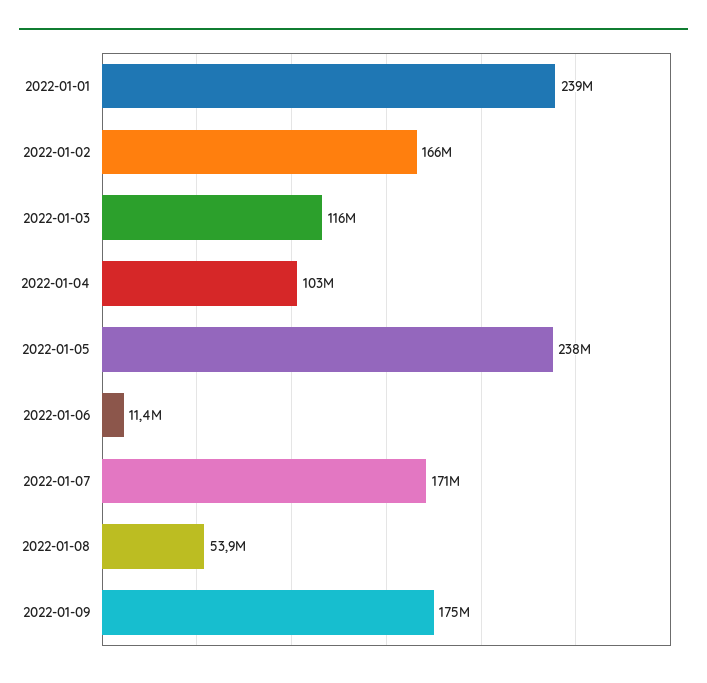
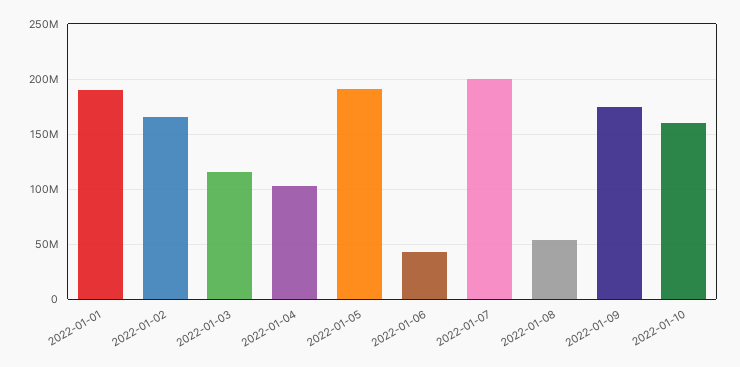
2022-01-01: 239000000 -> 190000000
2022-01-05: 238000000 -> 190000000
2022-01-06: 11400000 -> 40000000
2022-01-07: 171000000 -> 200000000
2022-01-10: none -> 160000000

